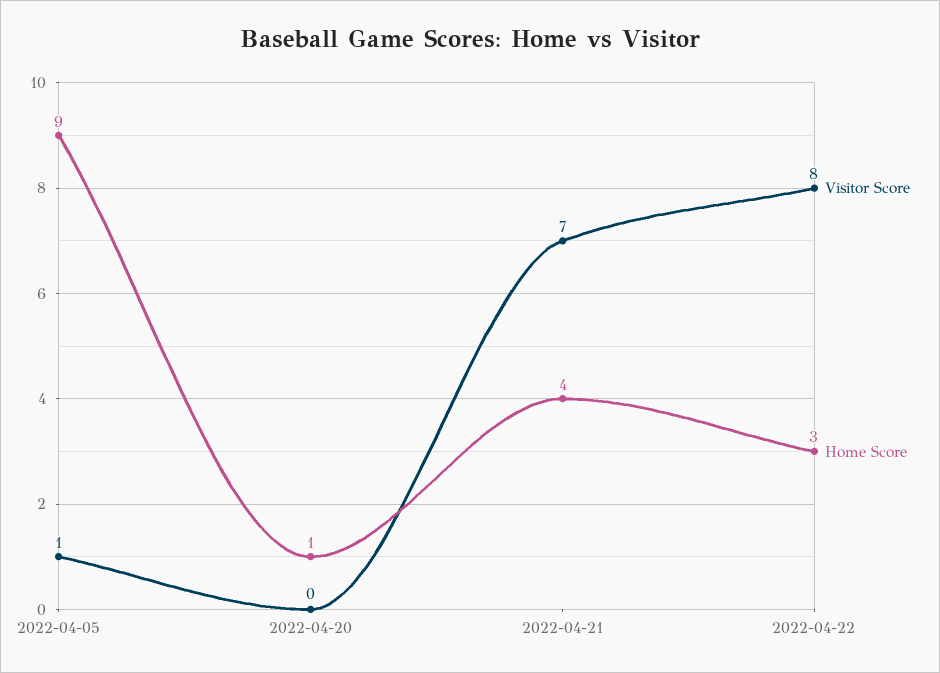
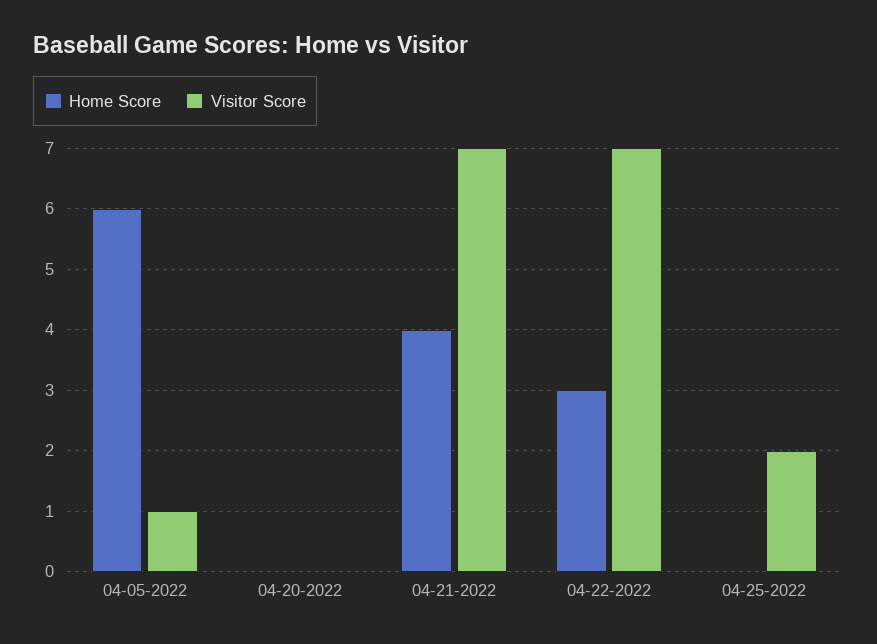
Home Score, 2022-04-05: 9 -> 6
Home Score, 2022-04-20: 1 -> 0
Visitor Score, 2022-04-22: 8 -> 7
Home Score, 04-25-2022: none -> 0
Visitor Score, 04-25-2022: none -> 2

